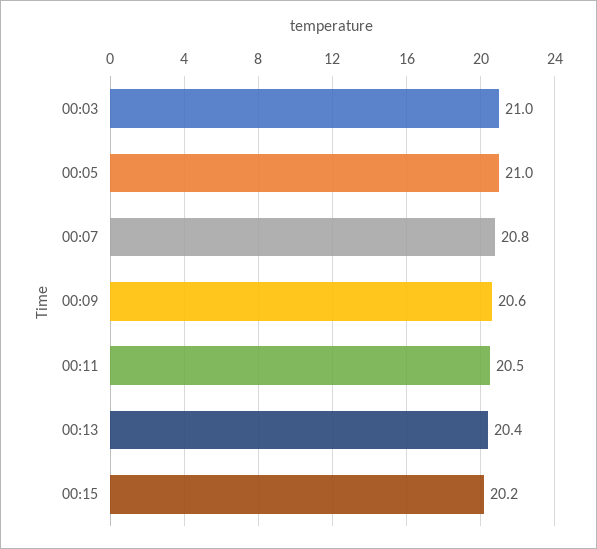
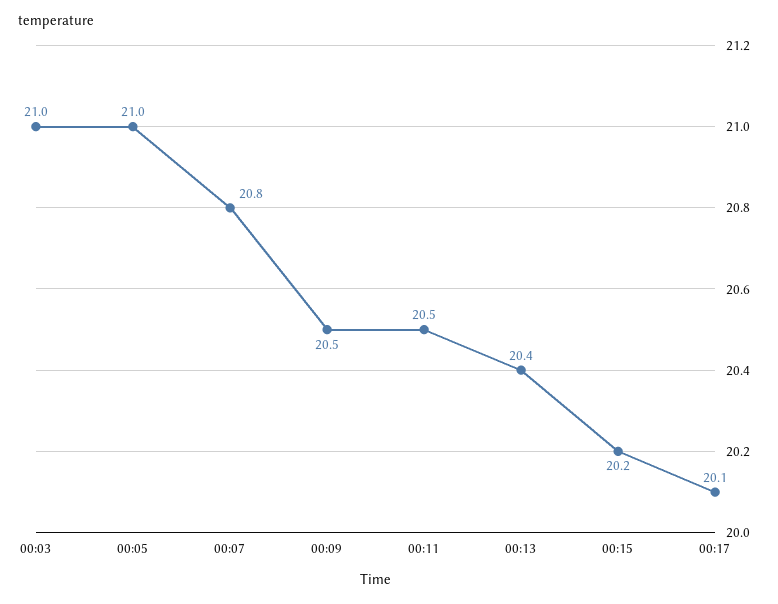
00:09: 20.6 -> 20.5
00:17: none -> 20.1

